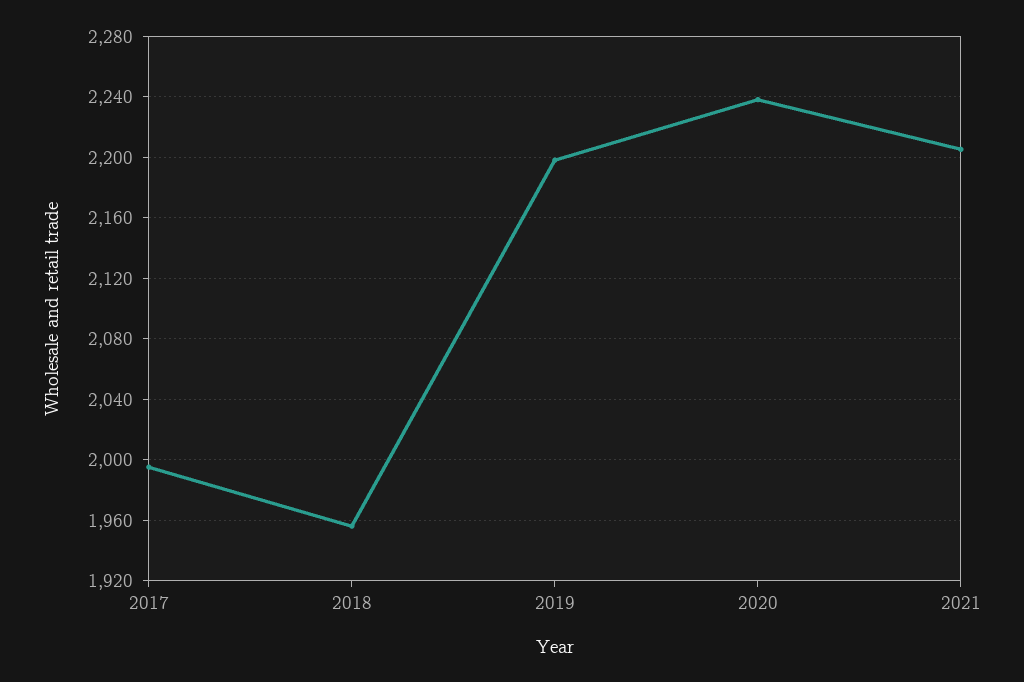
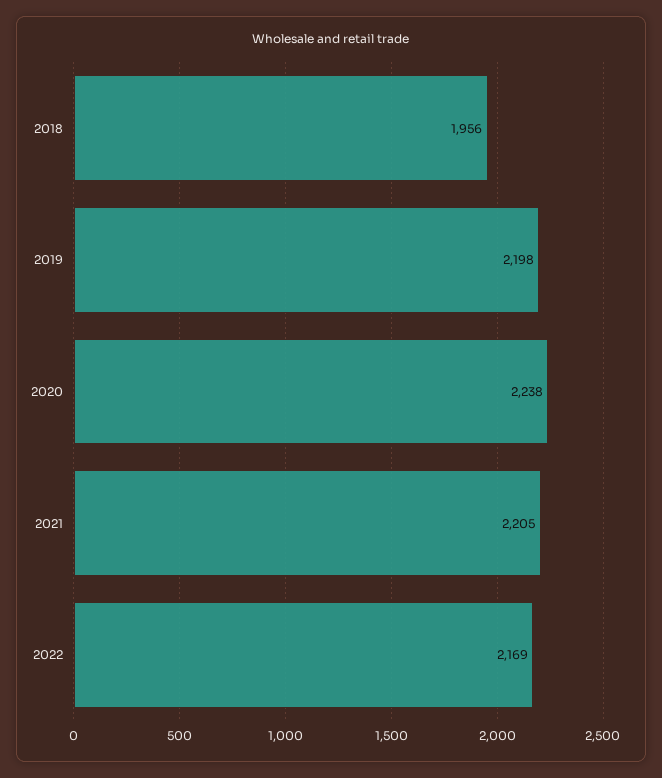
2017: 1995 -> none
2022: none -> 2169

